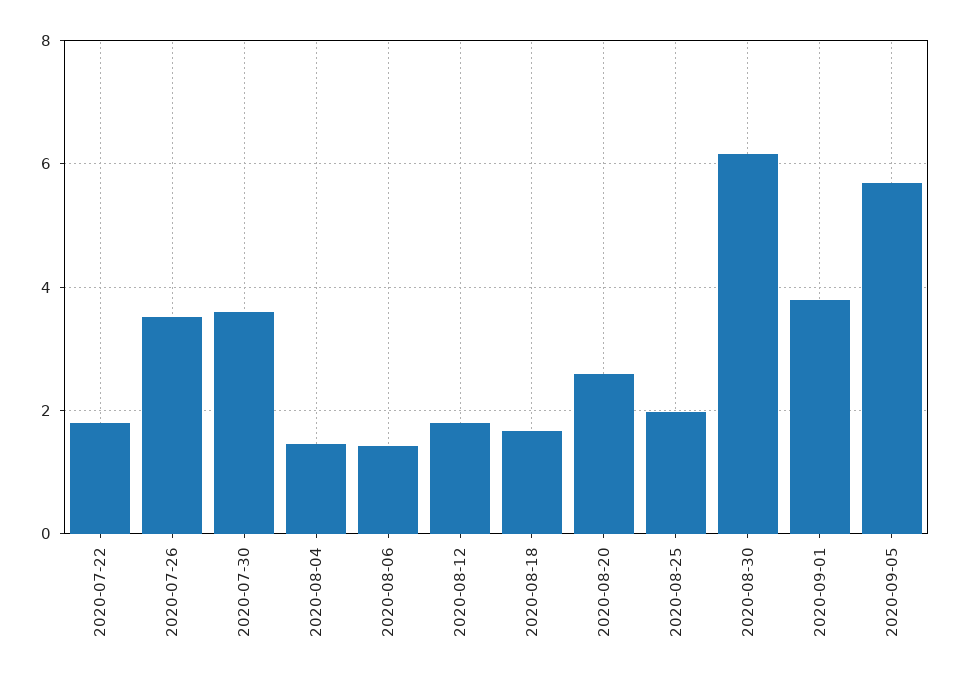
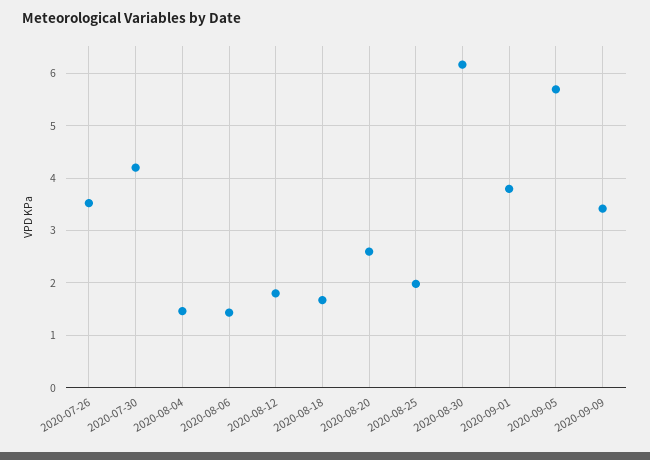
2020-07-22: 1.8 -> none
2020-07-30: 3.6 -> 4.2
2020-09-09: none -> 3.4

